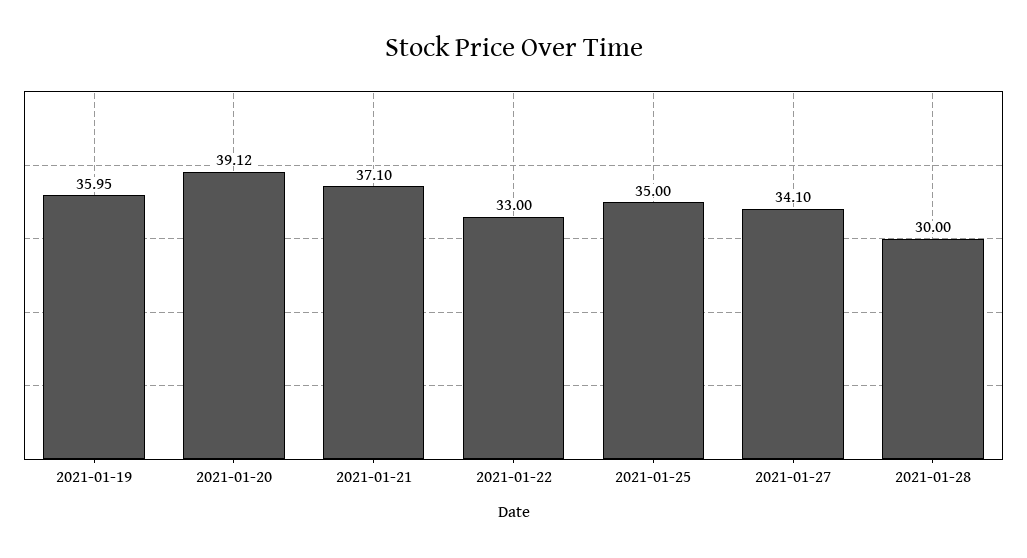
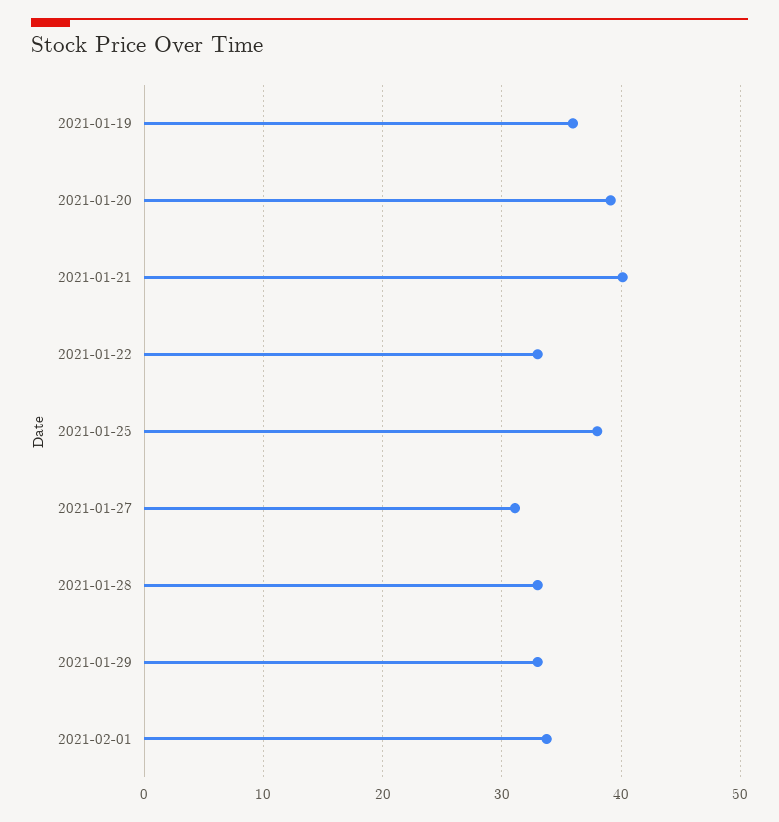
2021-01-21: 37.1 -> 40
2021-01-25: 35 -> 38
2021-01-27: 34.1 -> 31
2021-01-28: 30 -> 33
2021-01-29: none -> 33
2021-02-01: none -> 34

